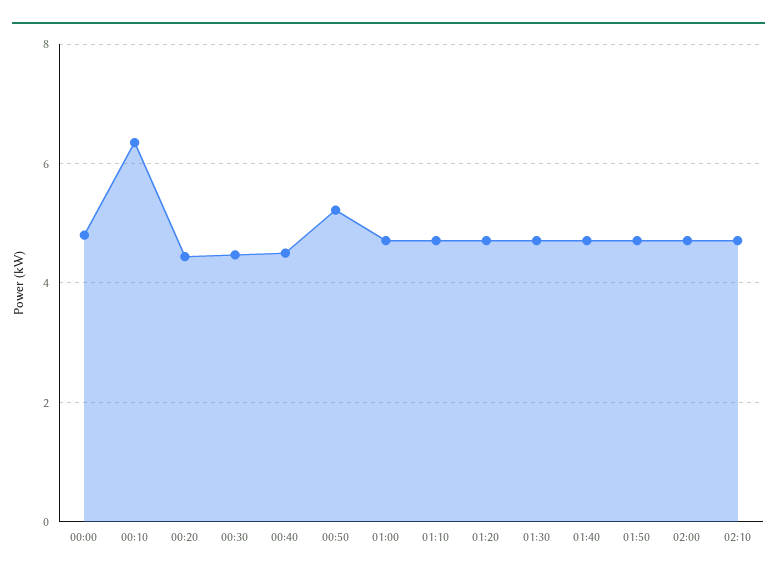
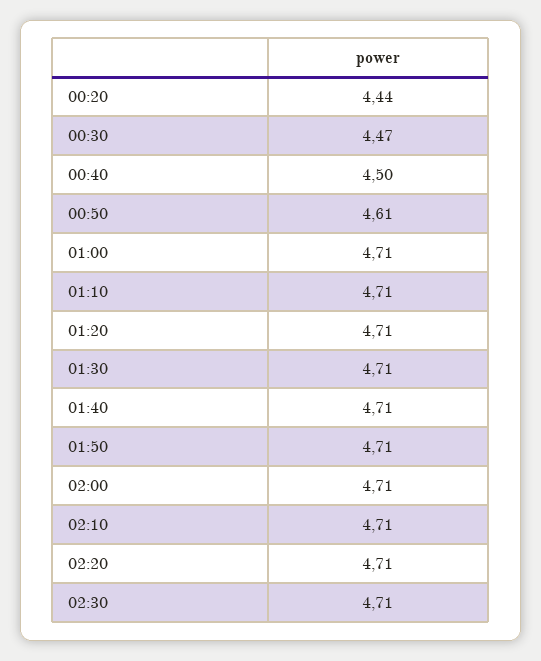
00:00: 4.8 -> none
00:10: 6.4 -> none
00:50: 5.2 -> 4.61
02:20: none -> 4.71
02:30: none -> 4.71

